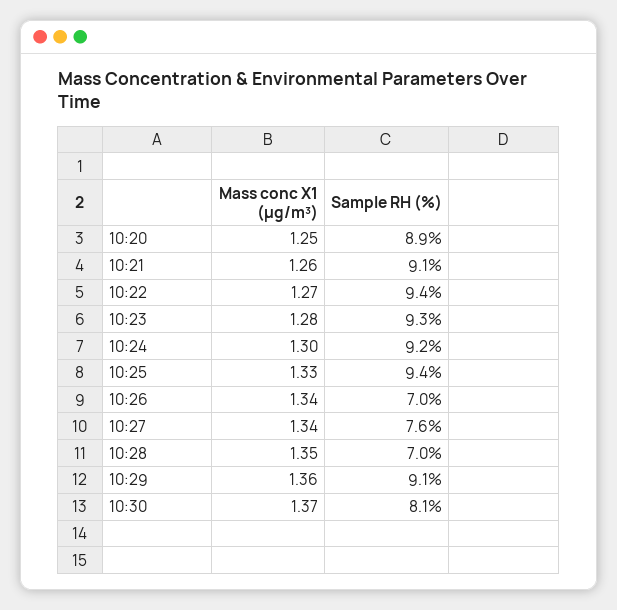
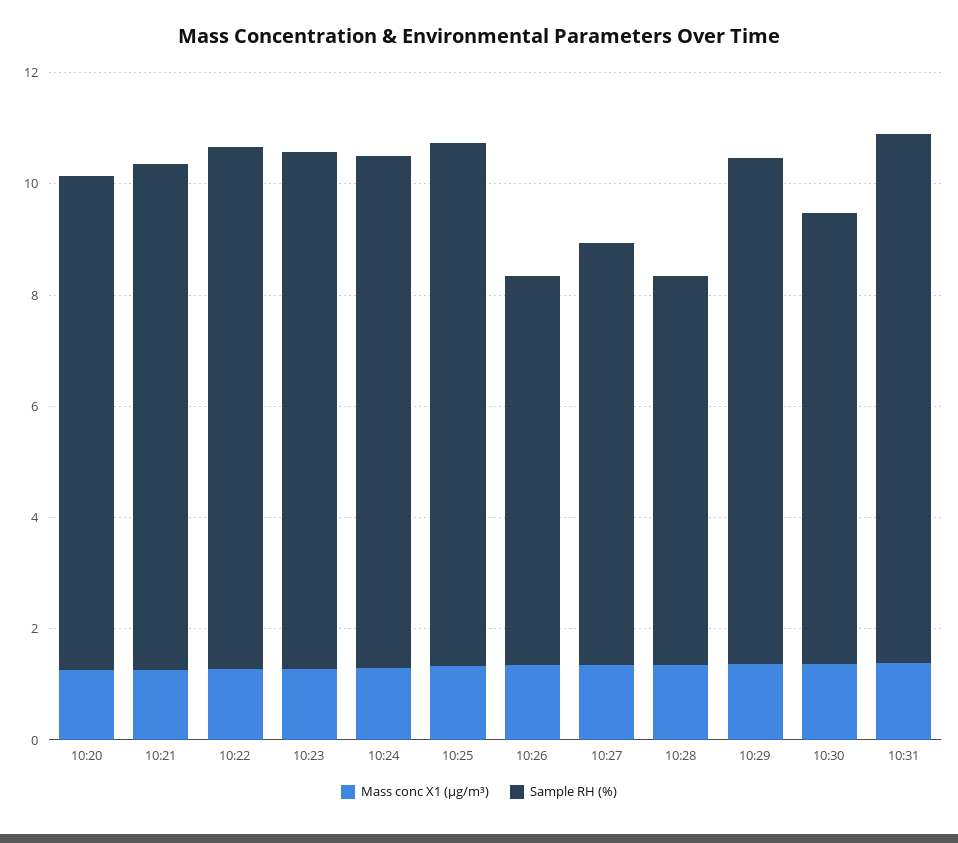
Mass conc X1 (μg/m³), 10:31: none -> 1.5
Sample RH (%), 10:31: none -> 9.5

